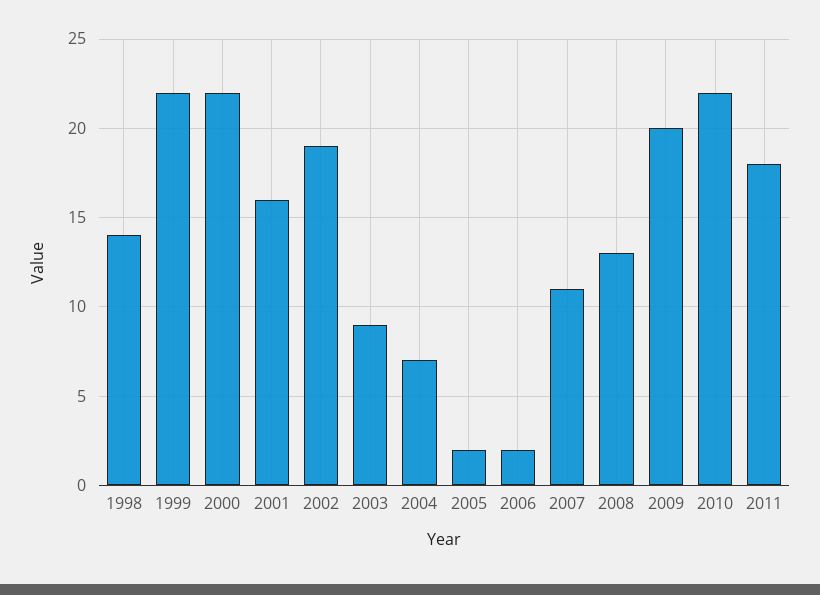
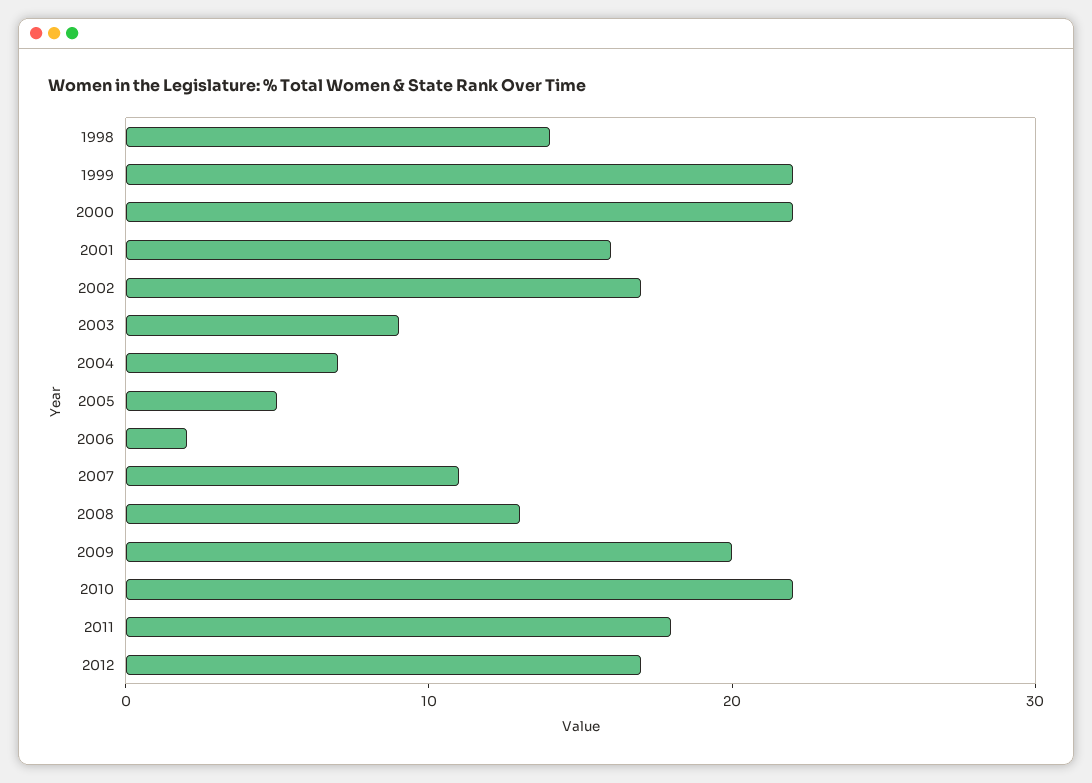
2002: 19 -> 17
2005: 2 -> 5
2012: none -> 17

